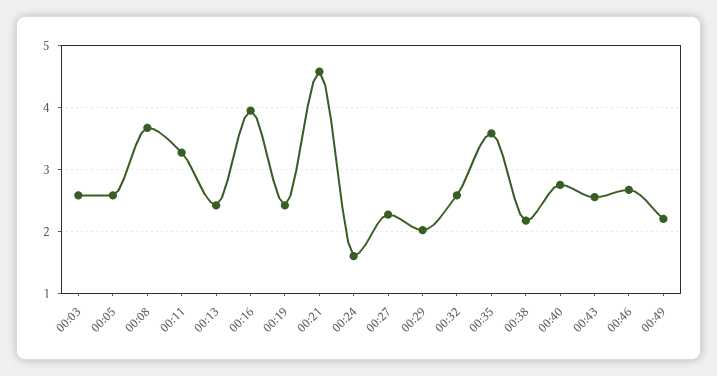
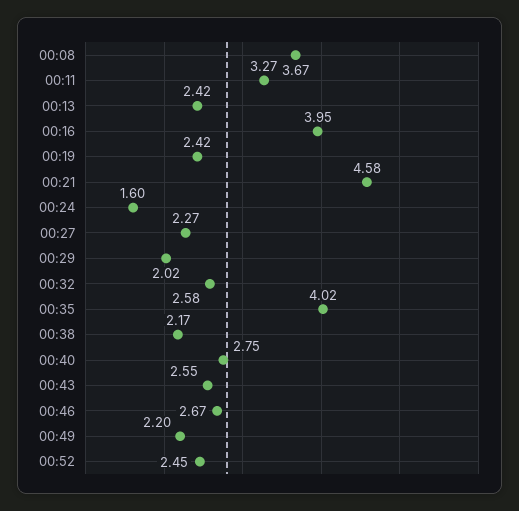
00:03: 2.6 -> none
00:05: 2.6 -> none
00:35: 3.6 -> 4.02
00:52: none -> 2.45

